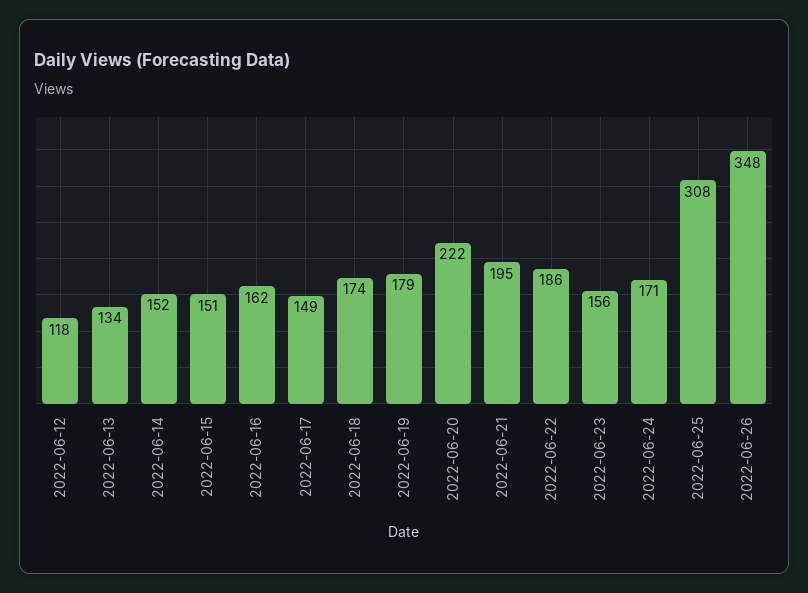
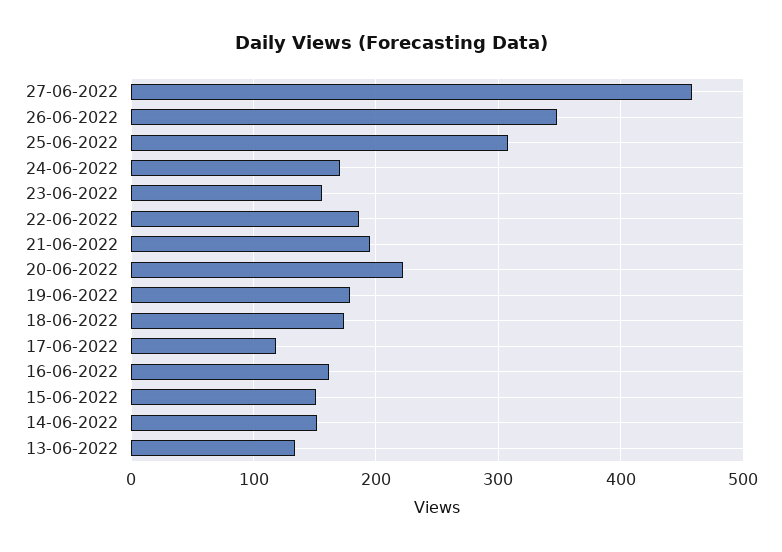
2022-06-12: 118 -> none
2022-06-17: 149 -> 120
27-06-2022: none -> 460

